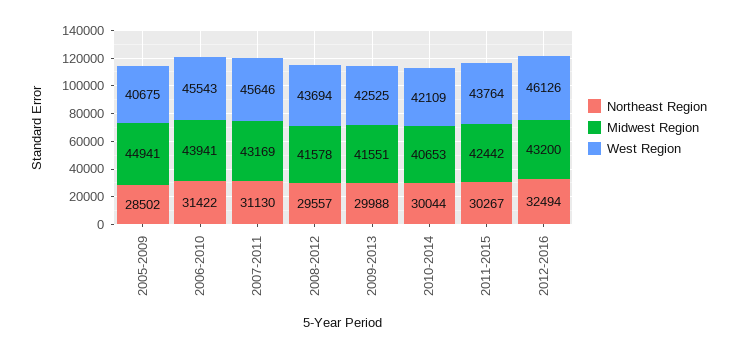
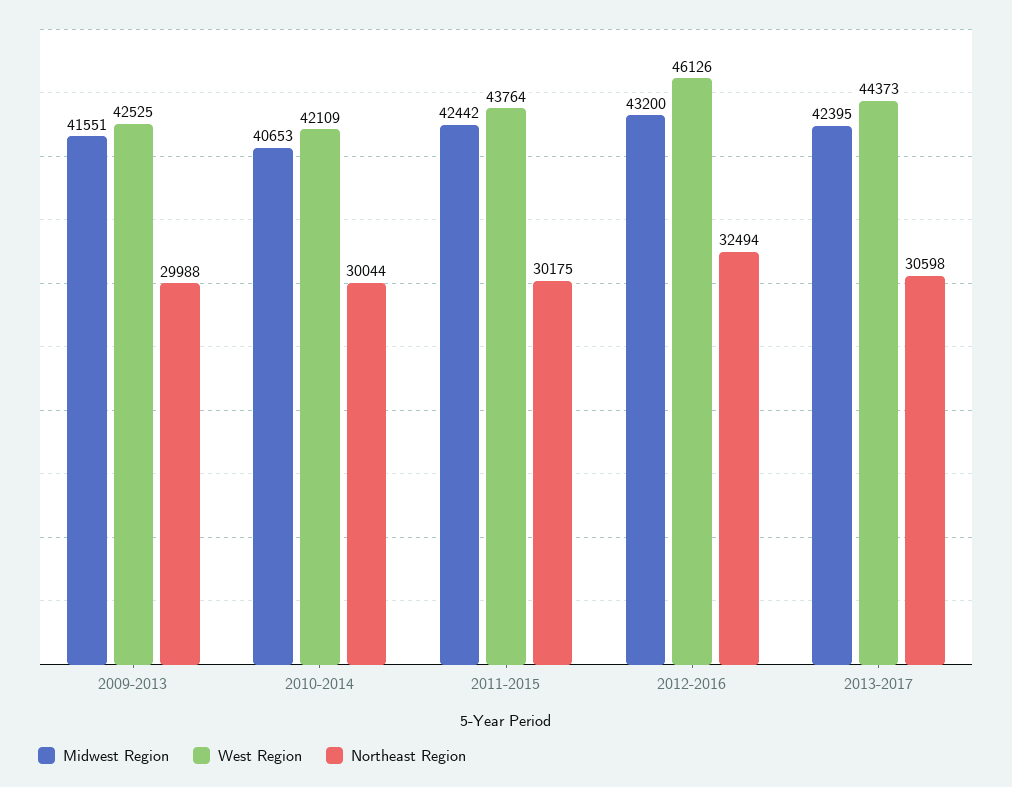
Northeast Region, 2005-2009: 28502 -> none
Midwest Region, 2005-2009: 44941 -> none
West Region, 2005-2009: 40675 -> none
Northeast Region, 2006-2010: 31422 -> none
Midwest Region, 2006-2010: 43941 -> none
West Region, 2006-2010: 45543 -> none
Northeast Region, 2007-2011: 31130 -> none
Midwest Region, 2007-2011: 43169 -> none
West Region, 2007-2011: 45646 -> none
Northeast Region, 2008-2012: 29557 -> none
Midwest Region, 2008-2012: 41578 -> none
West Region, 2008-2012: 43694 -> none
Northeast Region, 2011-2015: 30267 -> 30175
Midwest Region, 2013-2017: none -> 42395
West Region, 2013-2017: none -> 44373
Northeast Region, 2013-2017: none -> 30598

